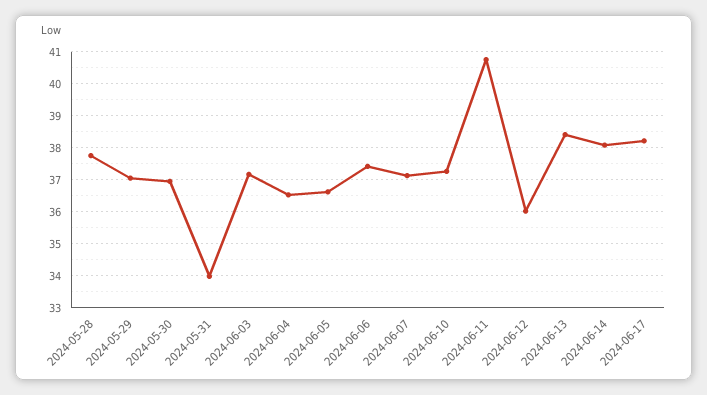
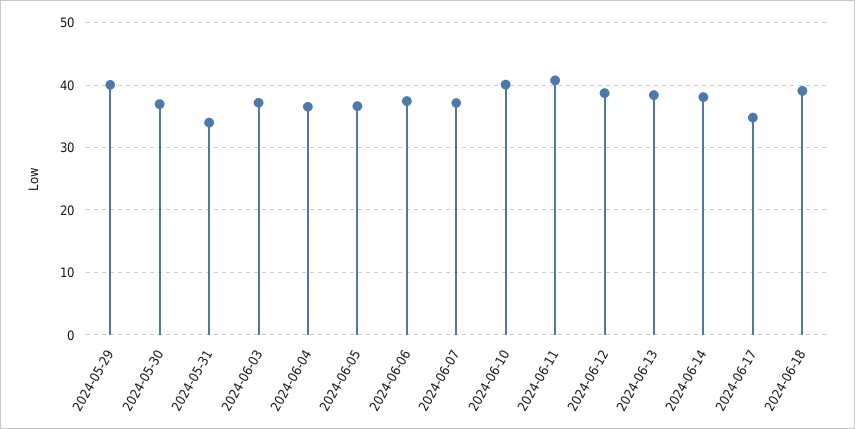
2024-05-28: 37.8 -> none
2024-05-29: 37 -> 40
2024-06-10: 37.2 -> 40
2024-06-12: 36 -> 39
2024-06-17: 38.2 -> 35
2024-06-18: none -> 39

